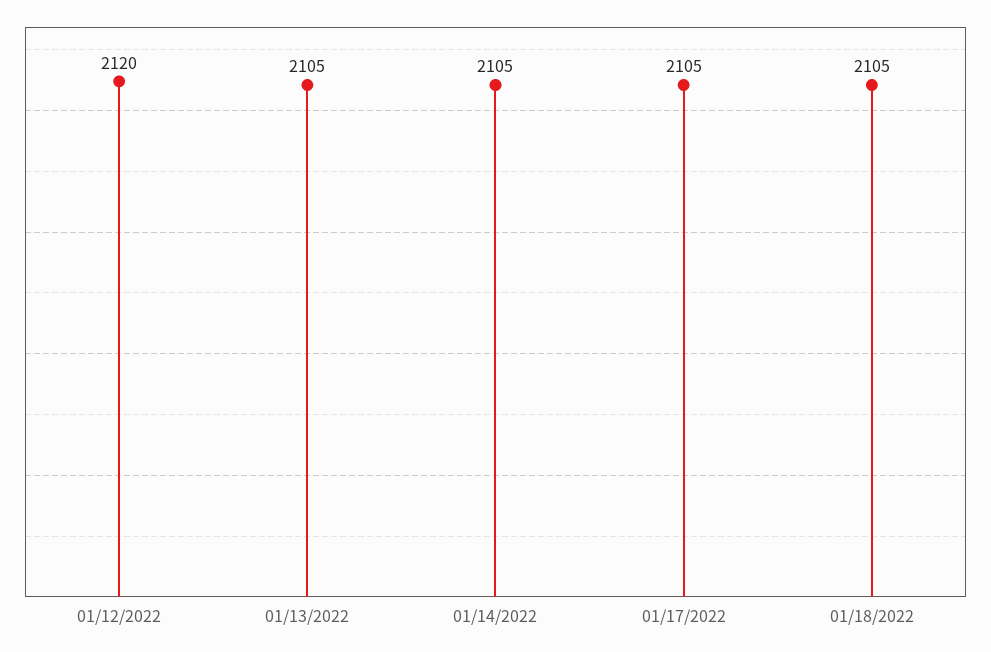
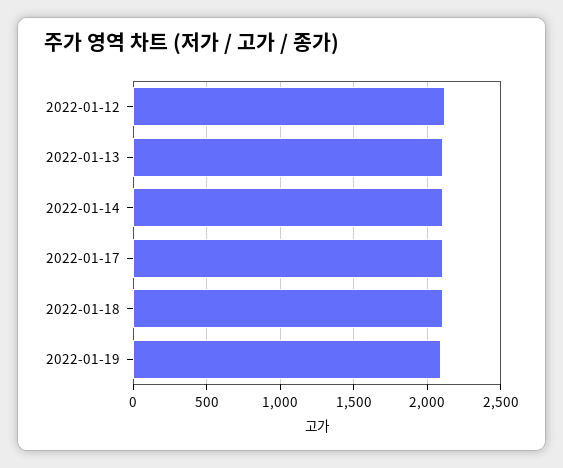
2022-01-19: none -> 2100

